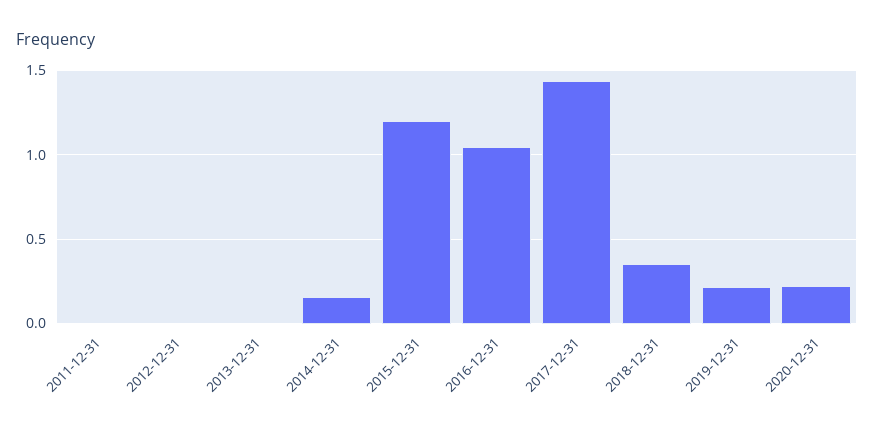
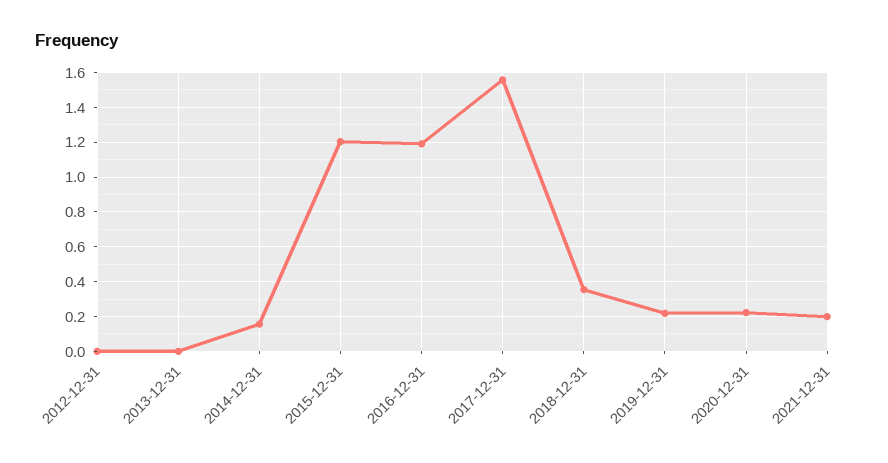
2011-12-31: 0 -> none
2016-12-31: 1.05 -> 1.2
2017-12-31: 1.45 -> 1.55
2021-12-31: none -> 0.2

